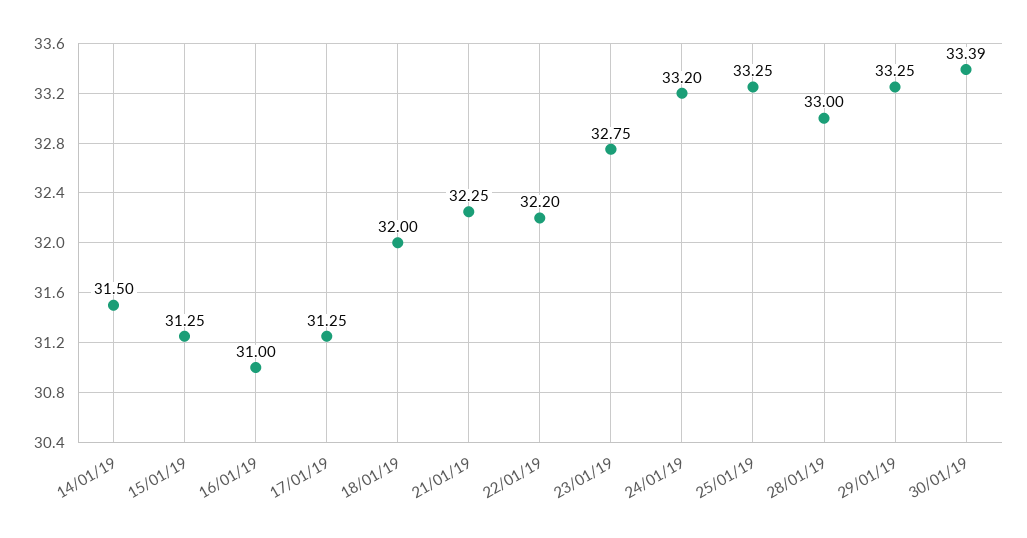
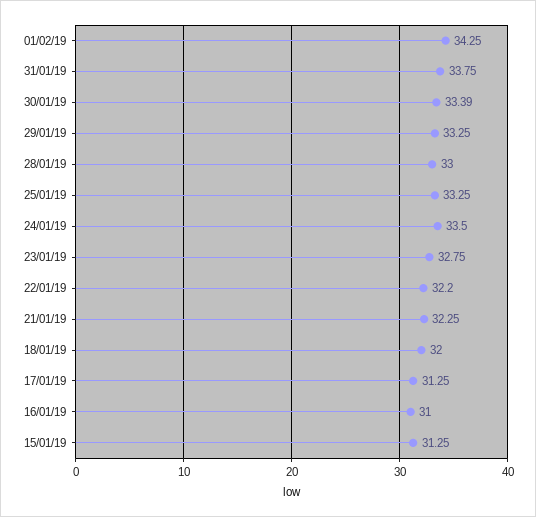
14/01/19: 31.5 -> none
24/01/19: 33.2 -> 33.5
01/02/19: none -> 34.25
31/01/19: none -> 33.75

